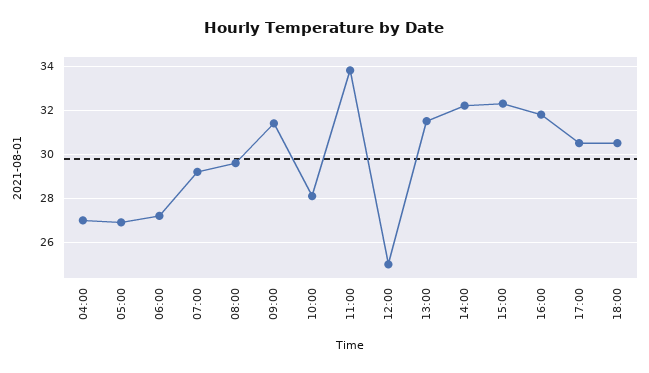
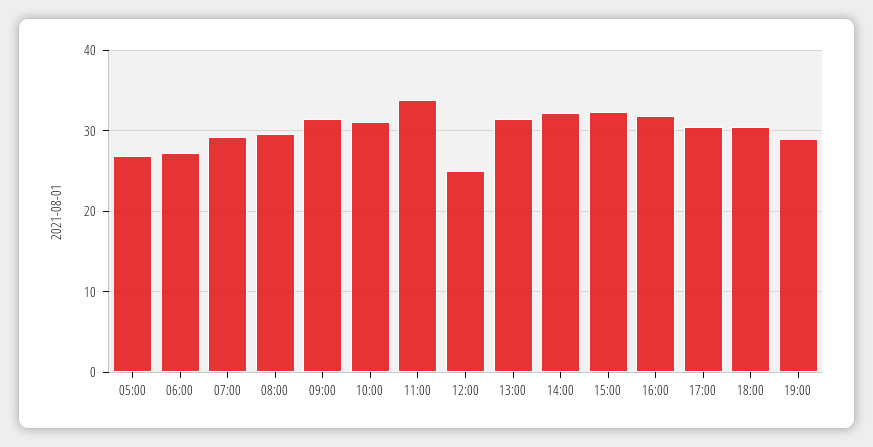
04:00: 27 -> none
10:00: 28 -> 31
19:00: none -> 29

